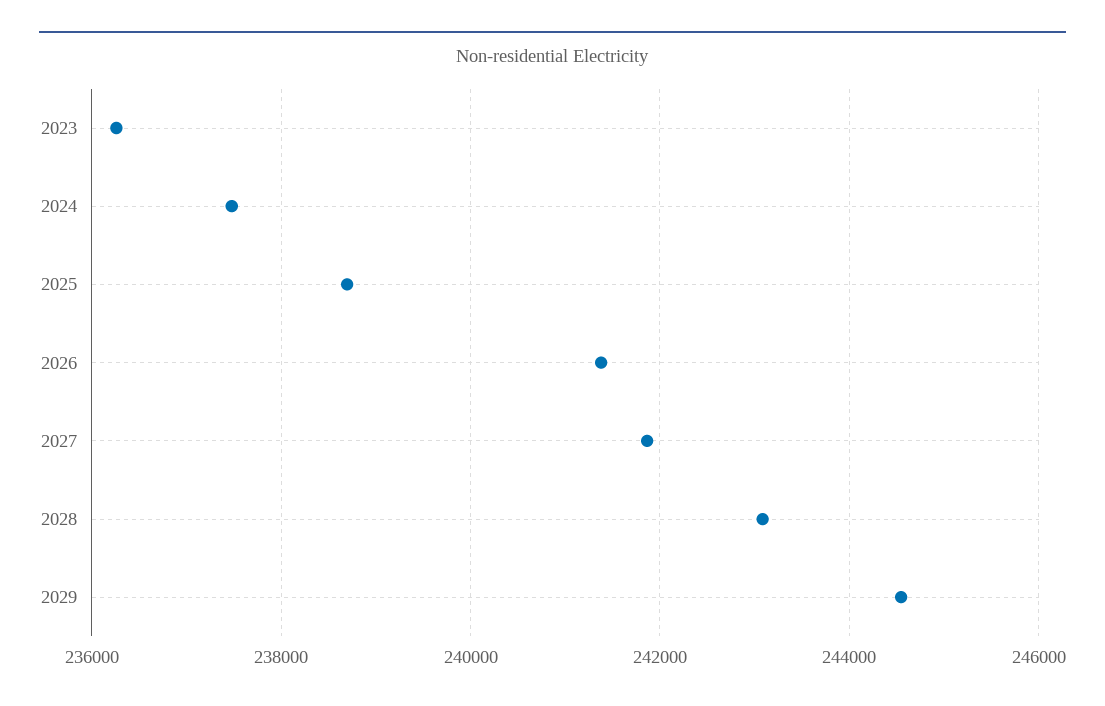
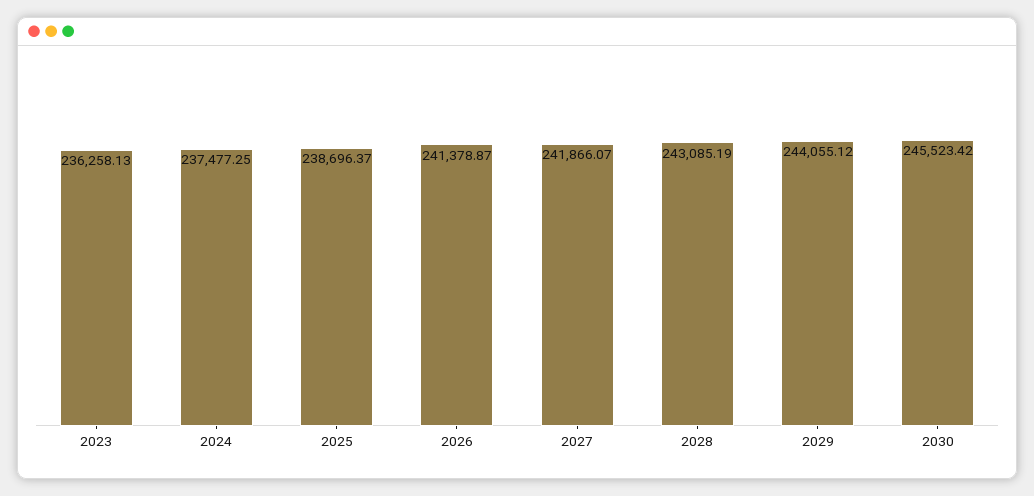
2029: 244600 -> 244055.12
2030: none -> 245523.42

